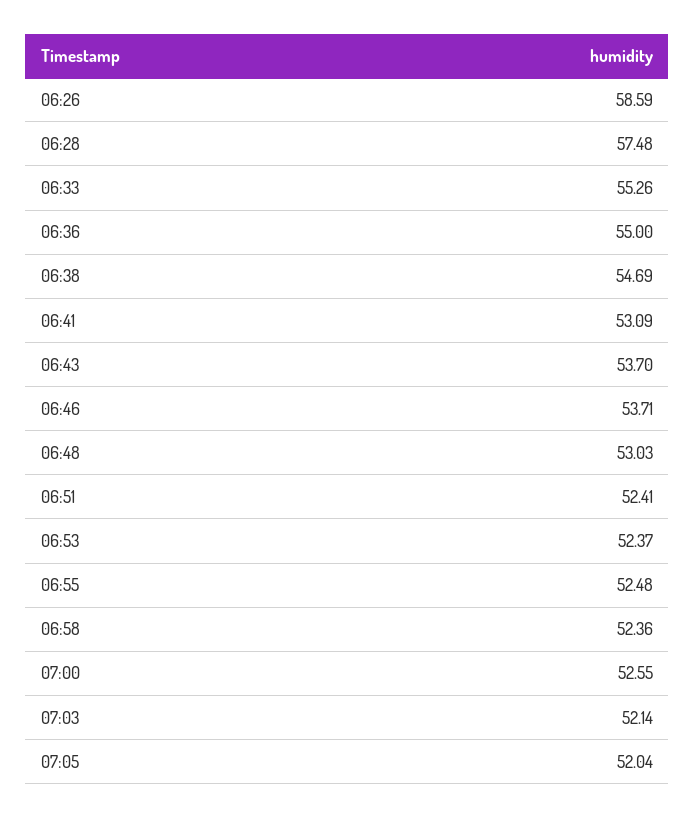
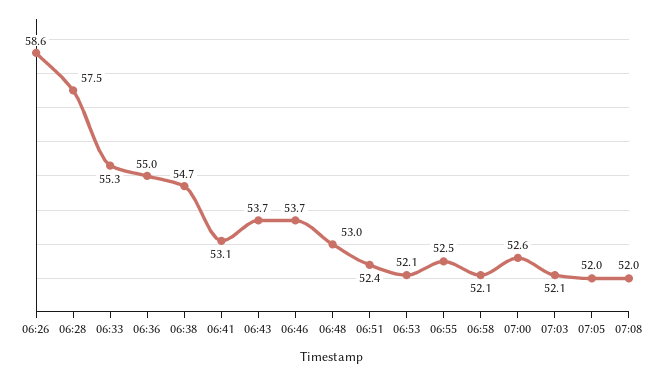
06:53: 52.37 -> 52.1
06:58: 52.36 -> 52.1
07:08: none -> 52

